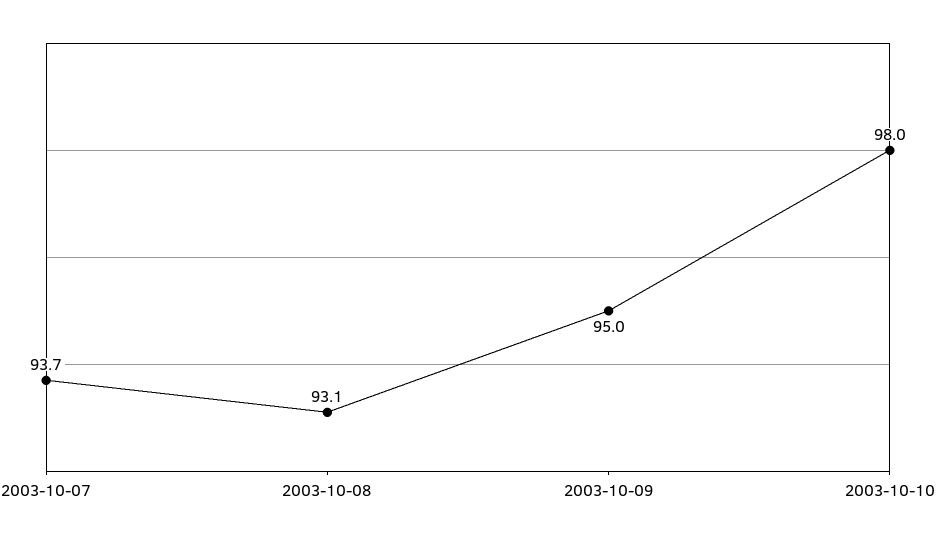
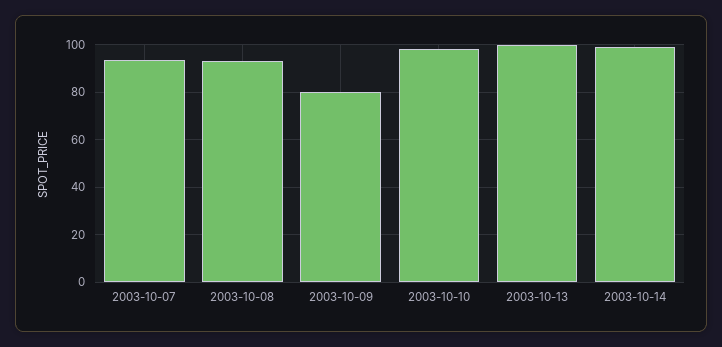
2003-10-09: 95 -> 80
2003-10-13: none -> 100
2003-10-14: none -> 100

